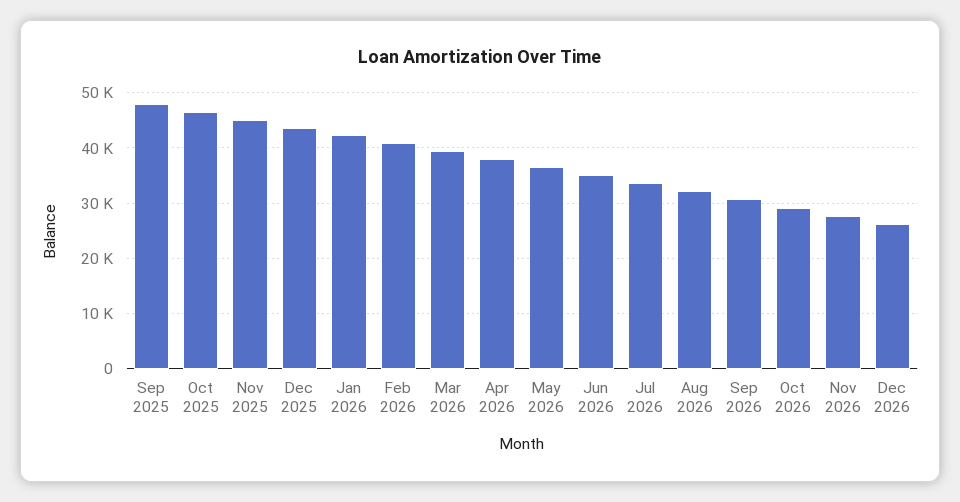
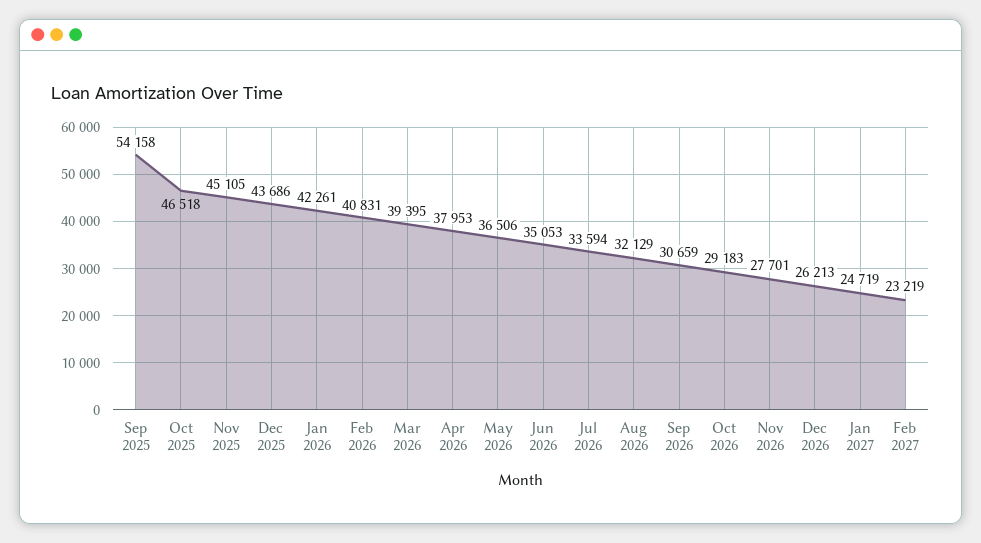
Sep 2025: 48000 -> 54158
Jan 2027: none -> 24719
Feb 2027: none -> 23219

